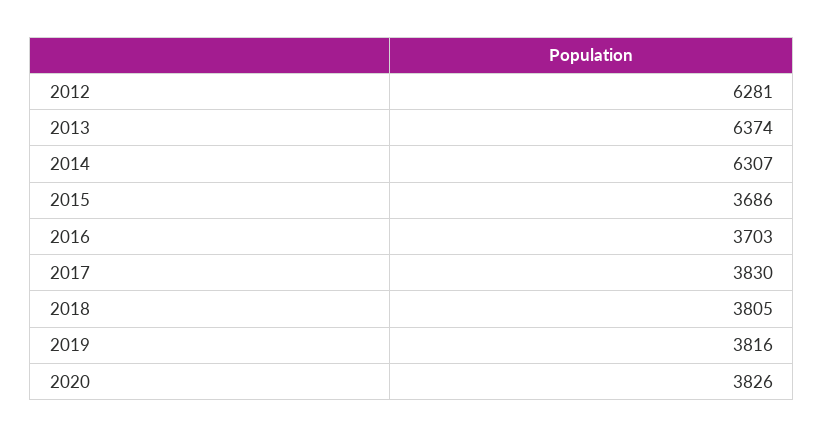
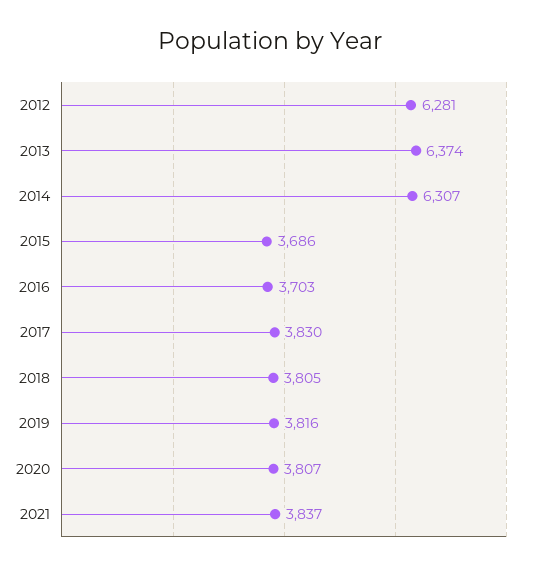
2020: 3826 -> 3807
2021: none -> 3837

